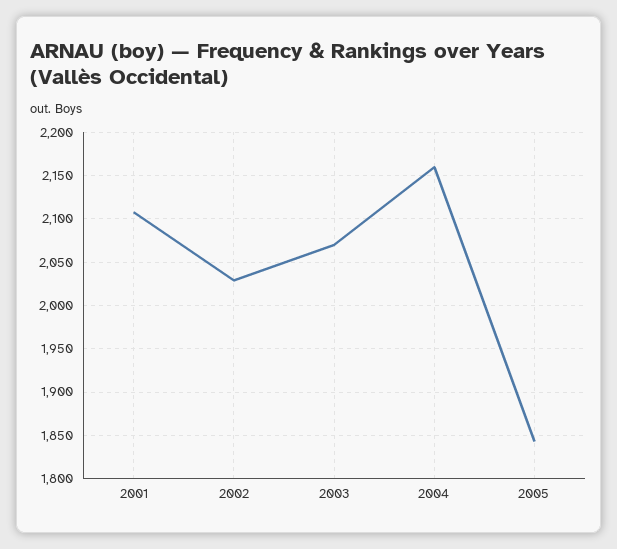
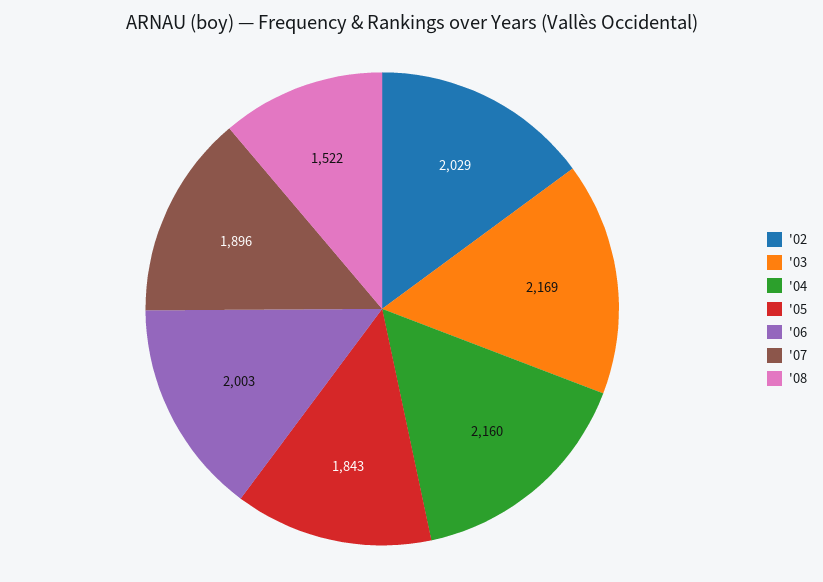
2001: 2110 -> none
2003: 2070 -> 2169
'06: none -> 2003
'07: none -> 1896
'08: none -> 1522

